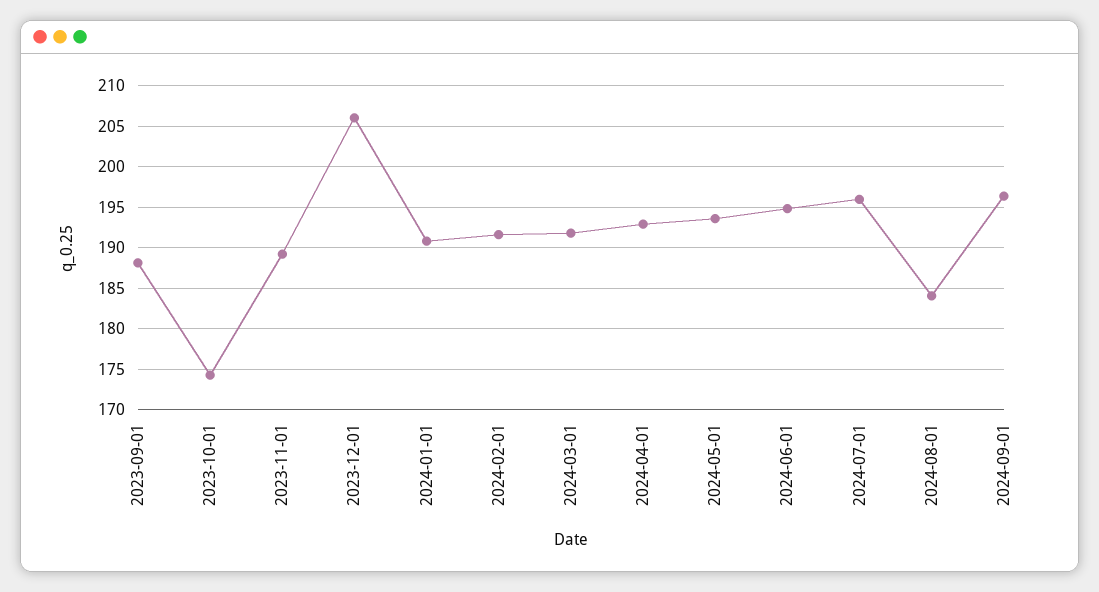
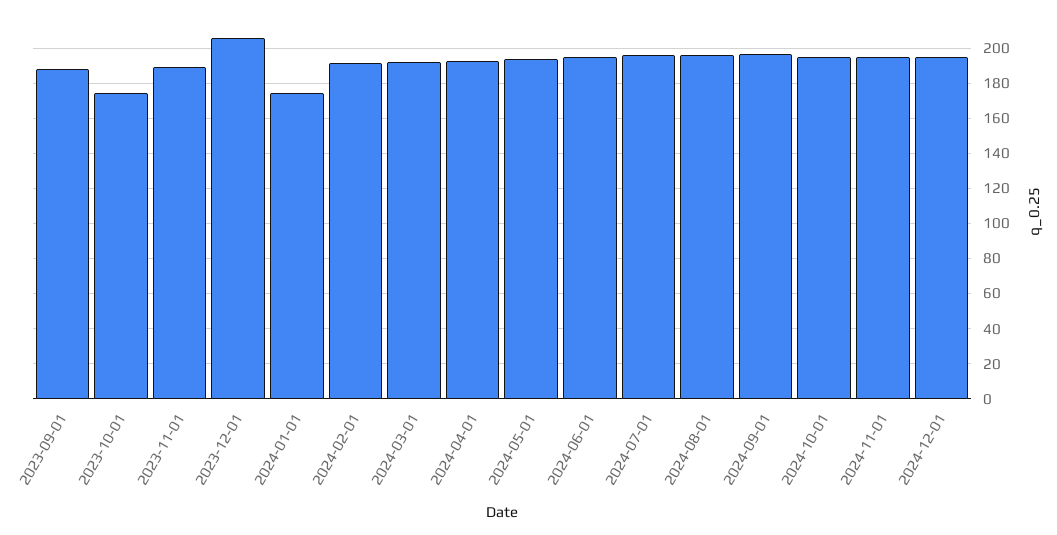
2024-01-01: 191 -> 175
2024-08-01: 184 -> 195
2024-10-01: none -> 195
2024-11-01: none -> 195
2024-12-01: none -> 195

